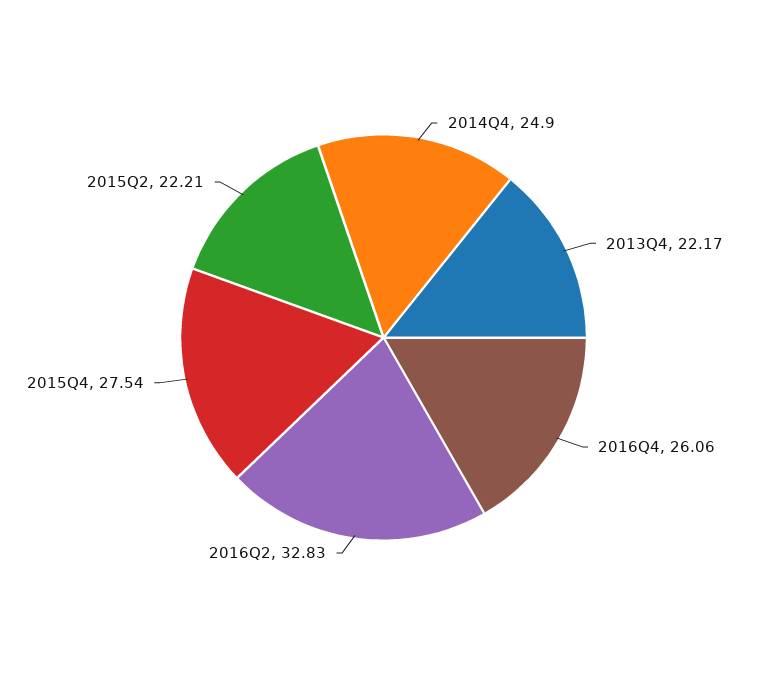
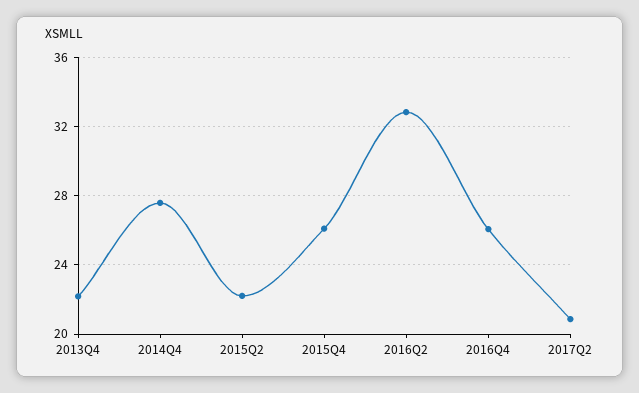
2014Q4: 24.9 -> 27.5
2015Q4: 27.54 -> 26
2017Q2: none -> 21

